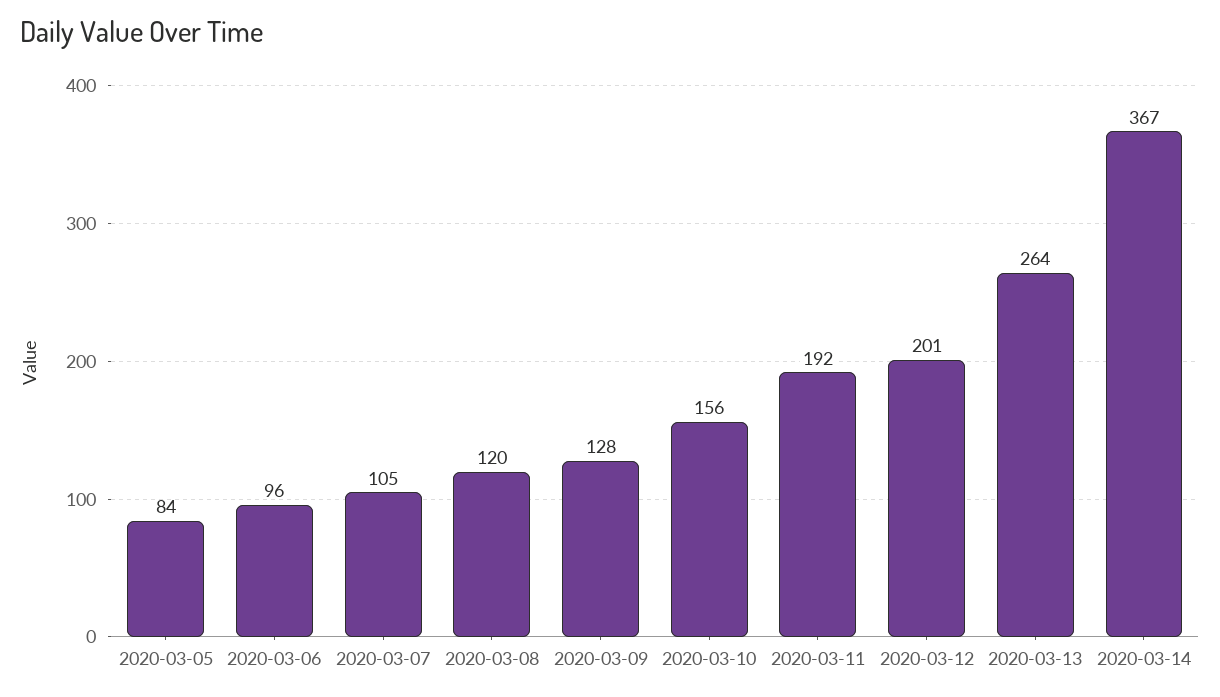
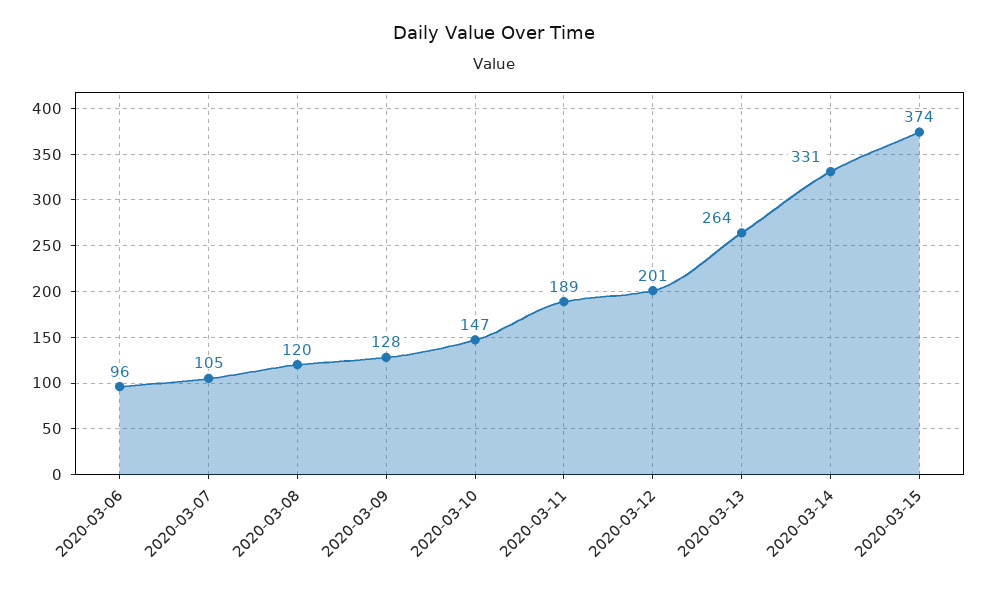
2020-03-05: 84 -> none
2020-03-10: 156 -> 147
2020-03-11: 192 -> 189
2020-03-14: 367 -> 331
2020-03-15: none -> 374

